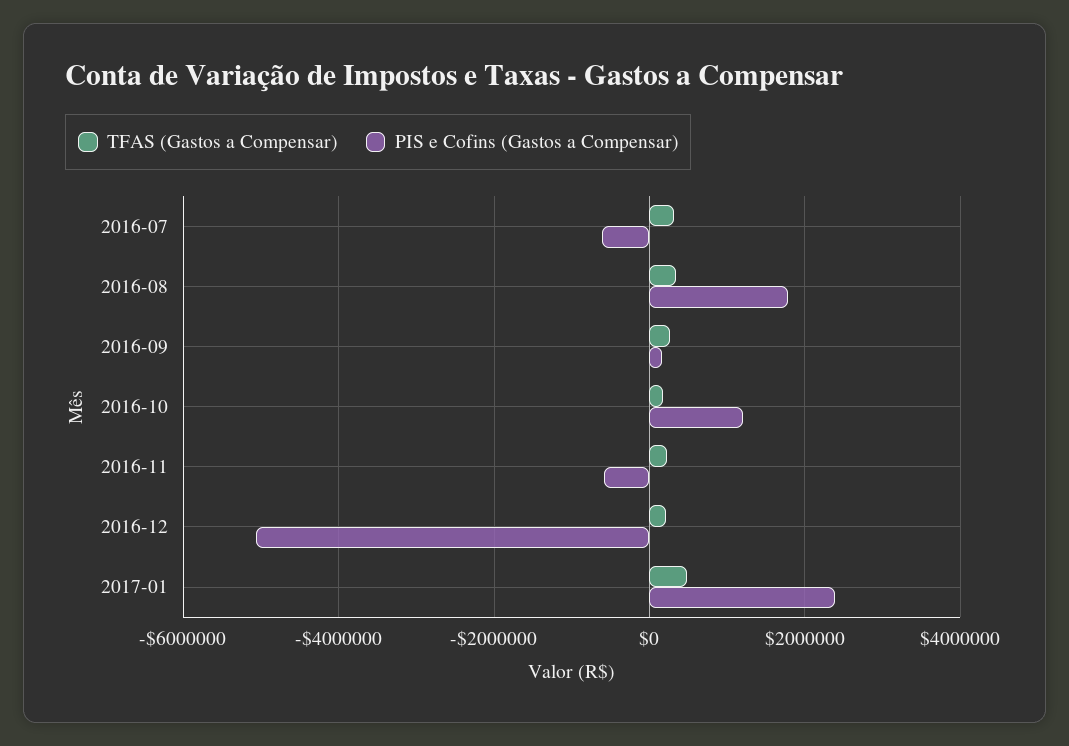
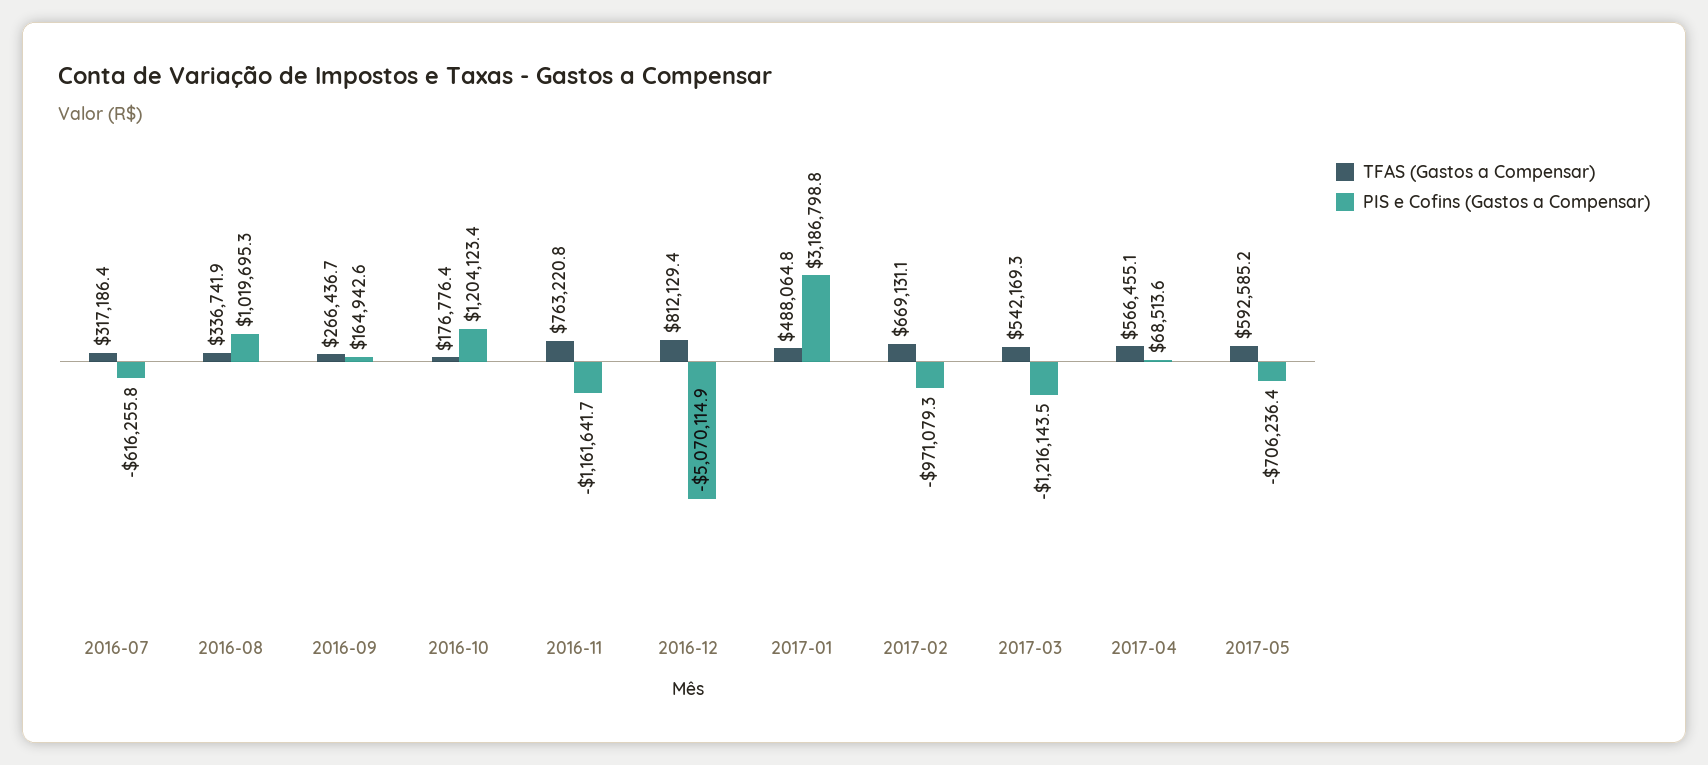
PIS e Cofins (Gastos a Compensar), 2016-08: 1800000 -> 1019695.3
TFAS (Gastos a Compensar), 2016-11: 200000 -> 763220.8
PIS e Cofins (Gastos a Compensar), 2016-11: -600000 -> -1161641.7
TFAS (Gastos a Compensar), 2016-12: 200000 -> 812129.4
PIS e Cofins (Gastos a Compensar), 2017-01: 2400000 -> 3186798.8
TFAS (Gastos a Compensar), 2017-02: none -> 669131.1
PIS e Cofins (Gastos a Compensar), 2017-02: none -> -971079.3
TFAS (Gastos a Compensar), 2017-03: none -> 542169.3
PIS e Cofins (Gastos a Compensar), 2017-03: none -> -1216143.5
TFAS (Gastos a Compensar), 2017-04: none -> 566455.1
PIS e Cofins (Gastos a Compensar), 2017-04: none -> 68513.6
TFAS (Gastos a Compensar), 2017-05: none -> 592585.2
PIS e Cofins (Gastos a Compensar), 2017-05: none -> -706236.4

